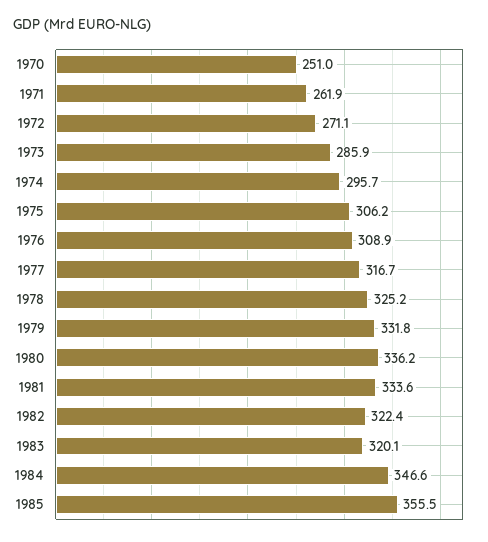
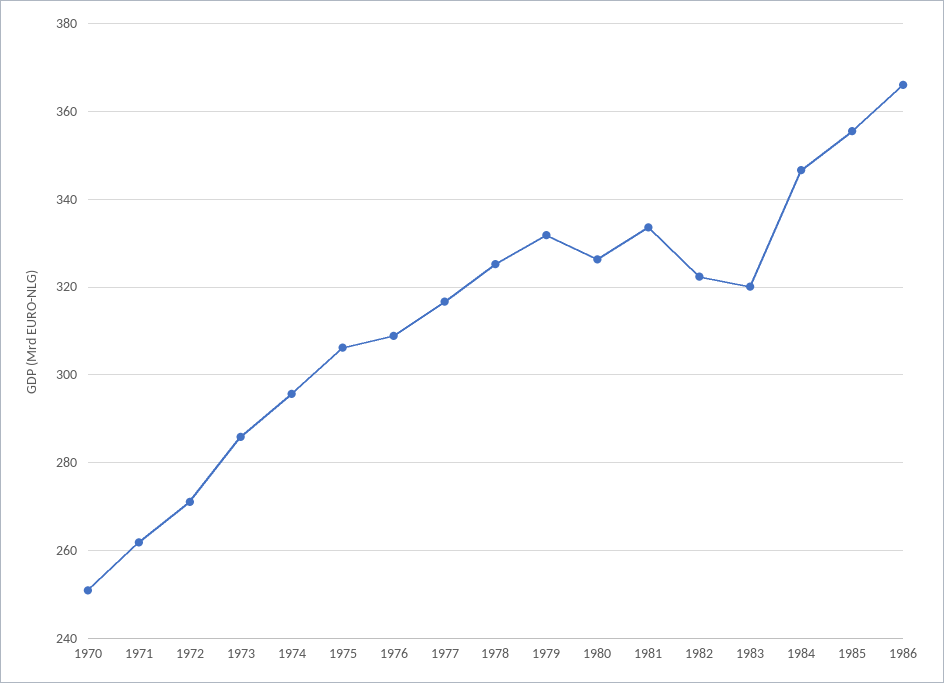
1980: 336.2 -> 326
1986: none -> 366

